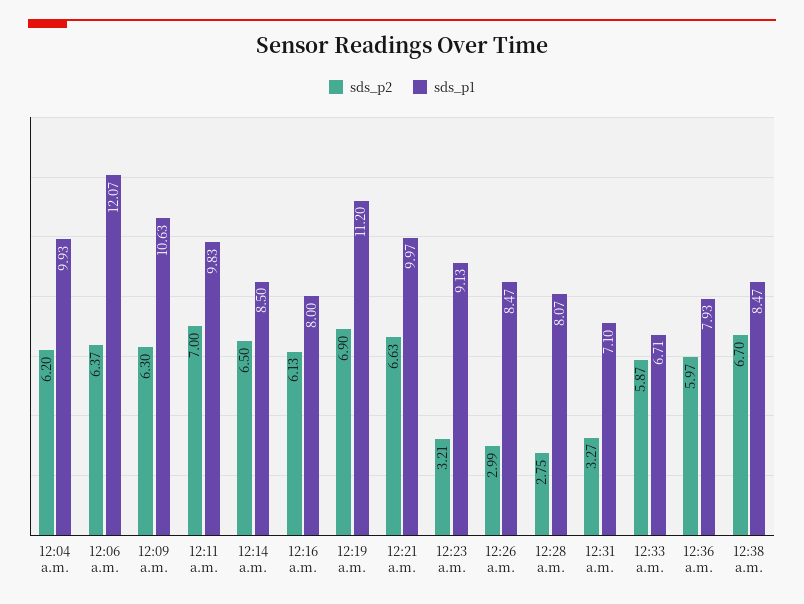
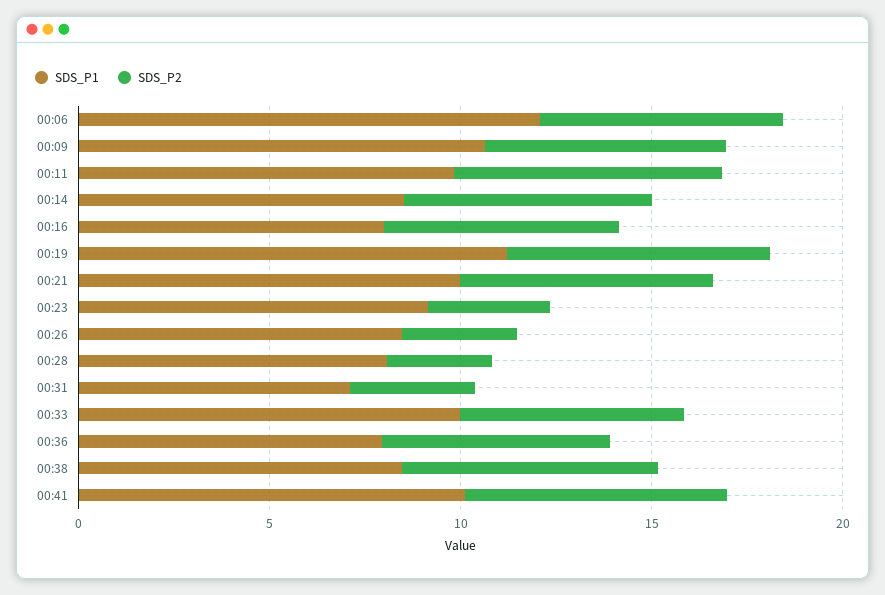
sds_p2, 12:04 a.m.: 6.2 -> none
sds_p1, 12:04 a.m.: 9.93 -> none
sds_p1, 12:33 a.m.: 6.71 -> 10
sds_p1, 00:41: none -> 10
sds_p2, 00:41: none -> 7

